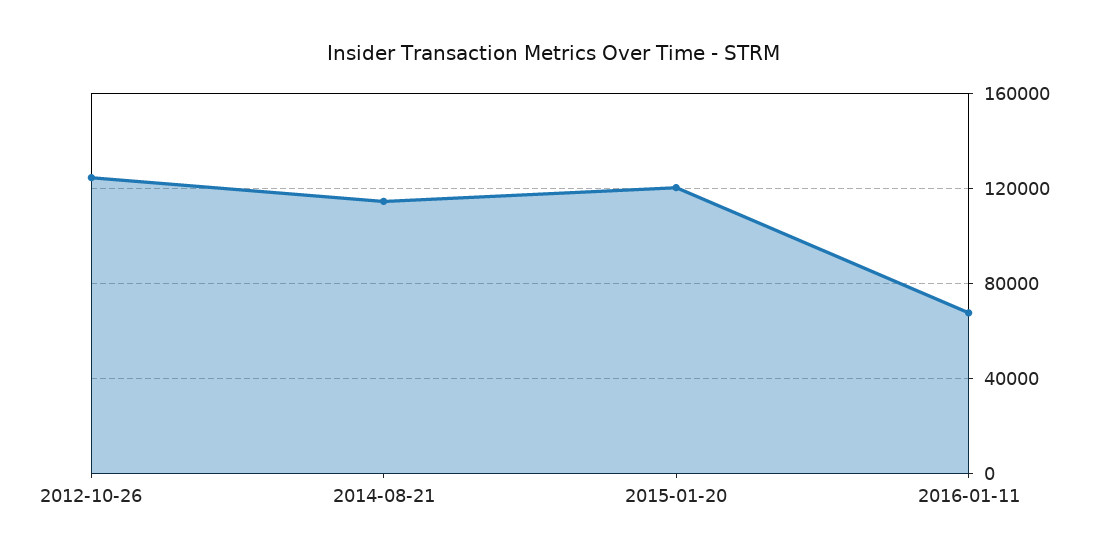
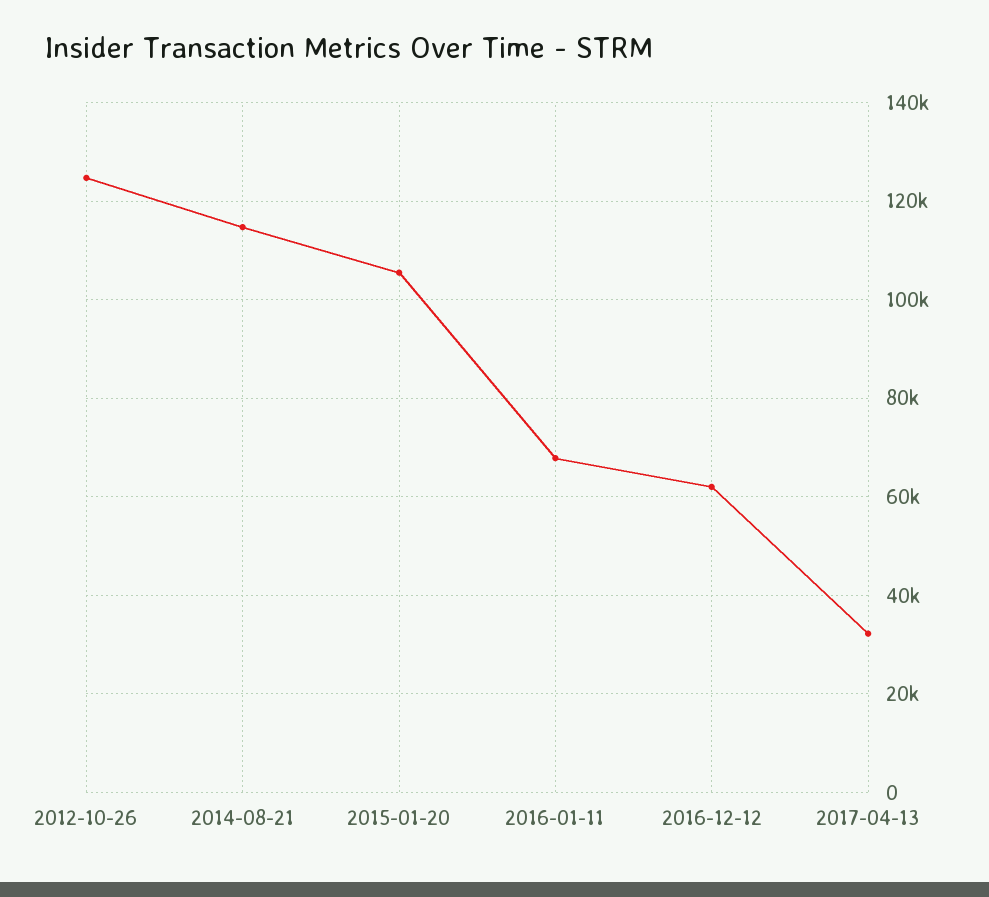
2015-01-20: 120000 -> 106000
2016-12-12: none -> 62000
2017-04-13: none -> 32000

